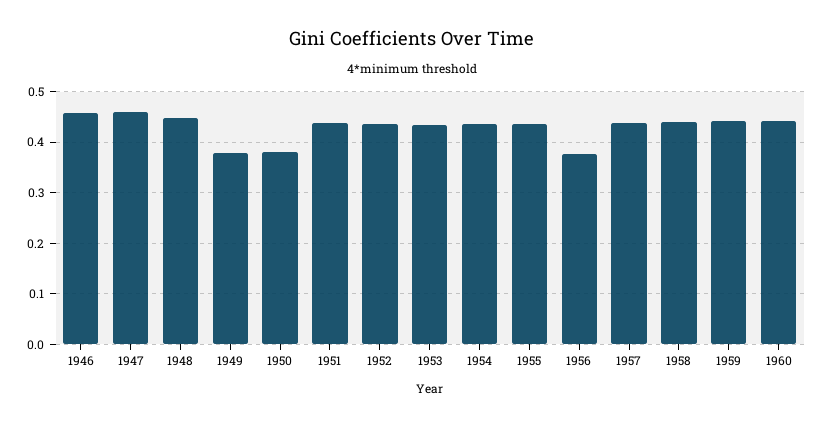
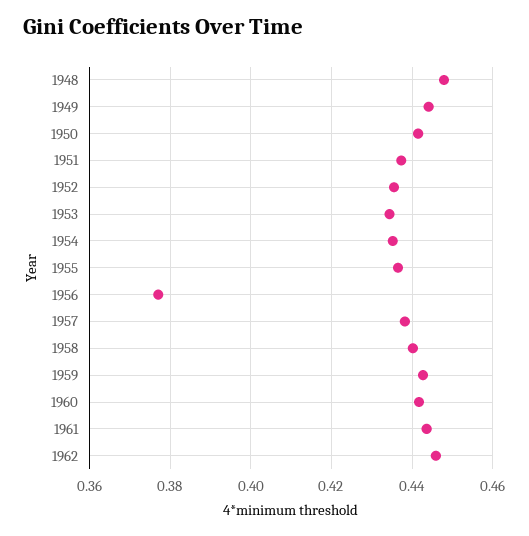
1946: 0.46 -> none
1947: 0.46 -> none
1949: 0.38 -> 0.444
1950: 0.38 -> 0.442
1961: none -> 0.444
1962: none -> 0.446

